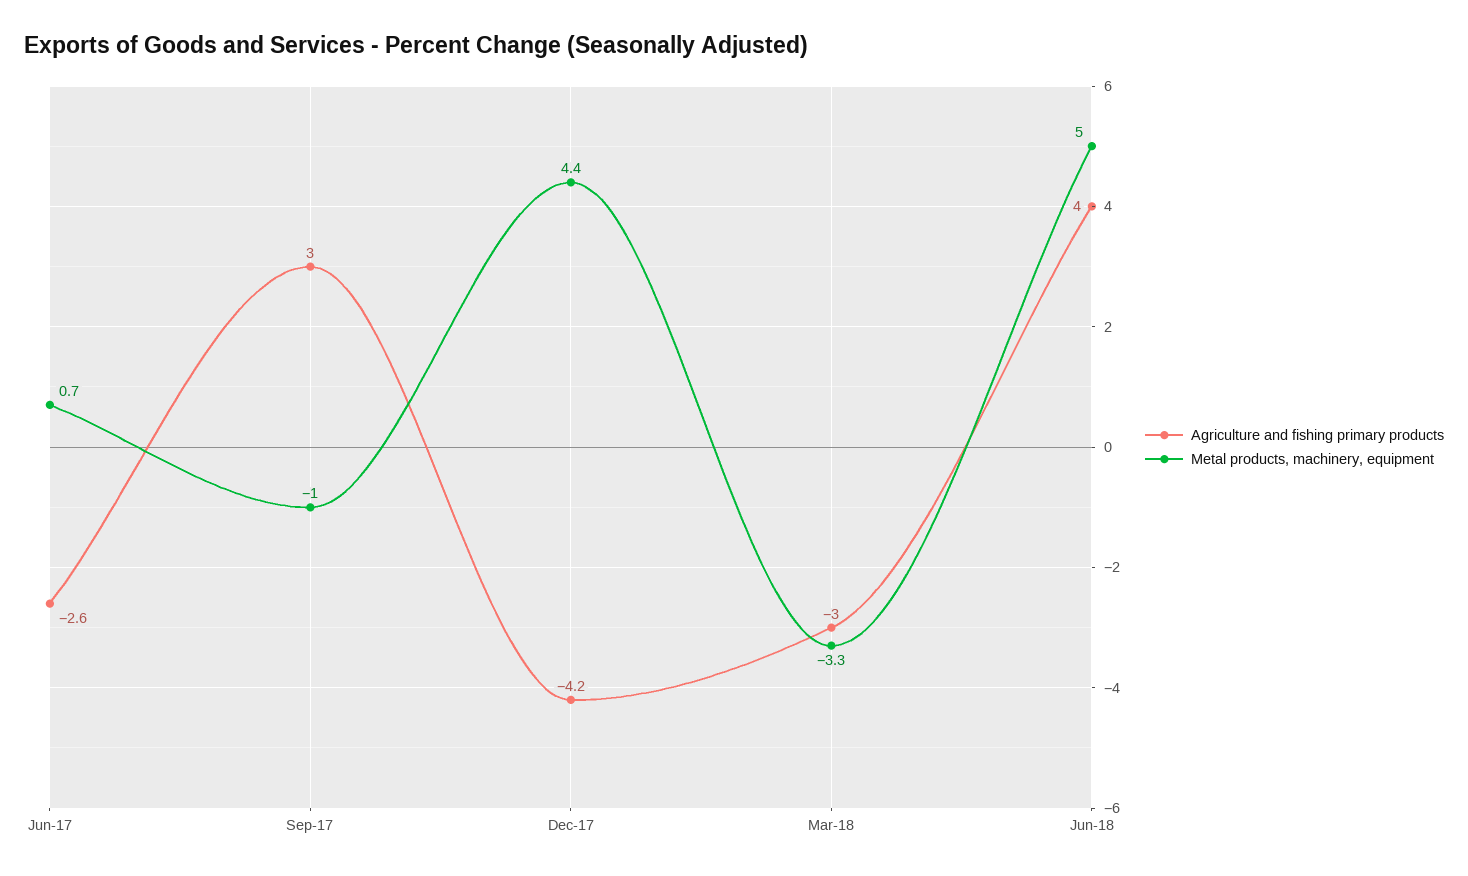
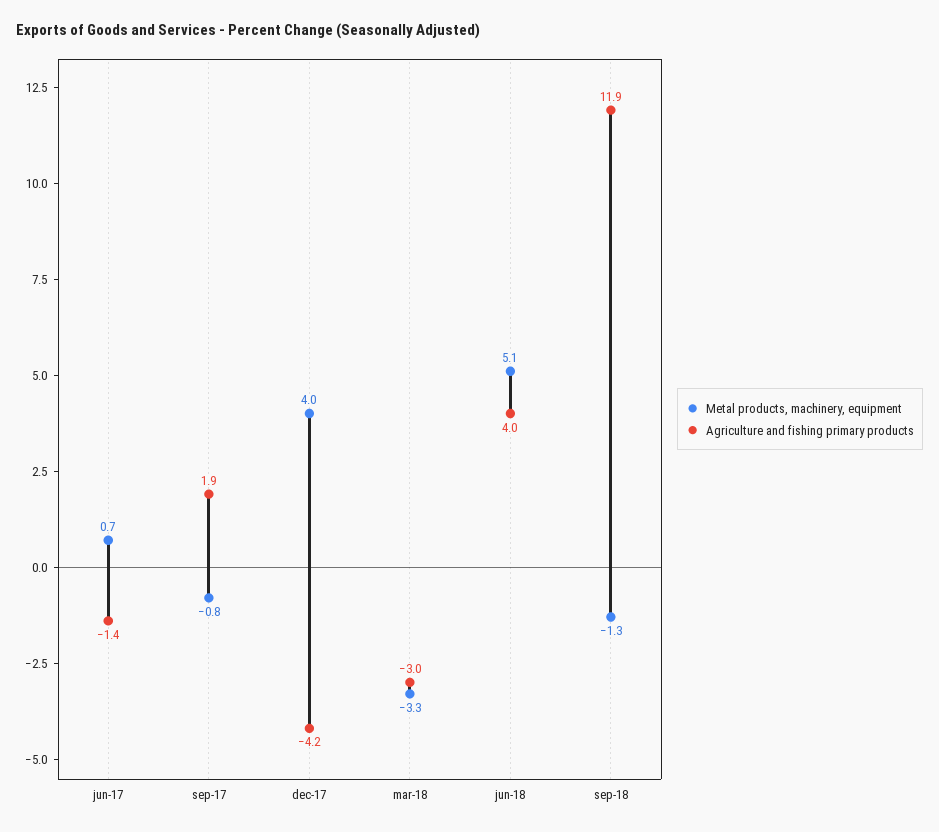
Agriculture and fishing primary products, Jun-17: -2.6 -> -1.4
Agriculture and fishing primary products, Sep-17: 3 -> 1.9
Metal products, machinery, equipment, Sep-17: -1 -> -0.8
Metal products, machinery, equipment, Dec-17: 4.4 -> 4
Metal products, machinery, equipment, Jun-18: 5 -> 5.1
Metal products, machinery, equipment, sep-18: none -> -1.3
Agriculture and fishing primary products, sep-18: none -> 11.9

